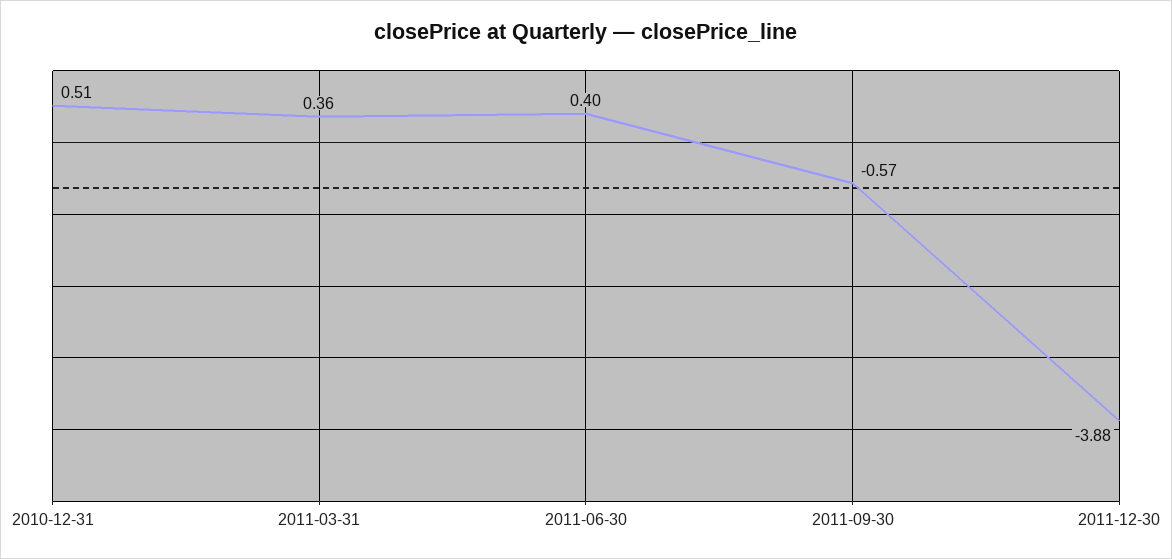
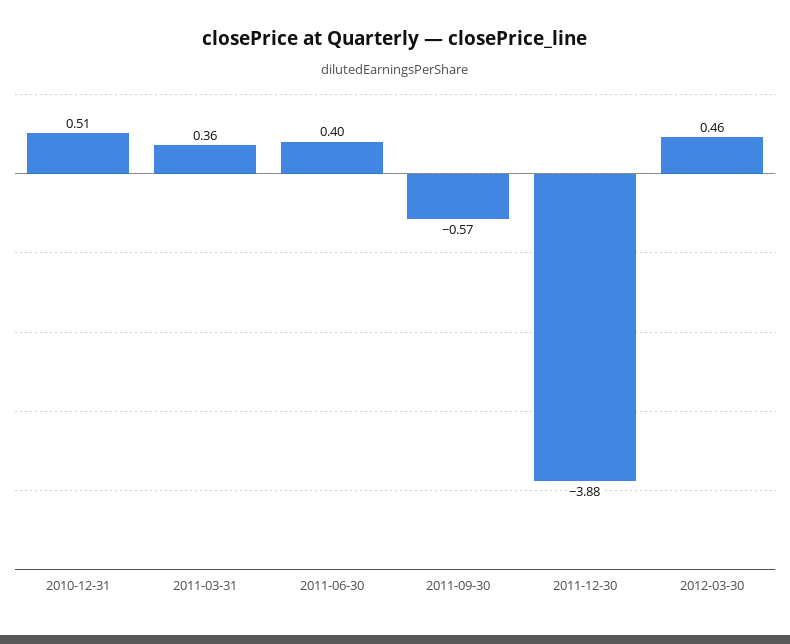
2012-03-30: none -> 0.46

